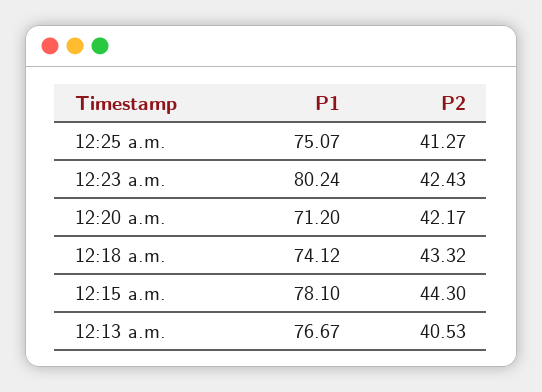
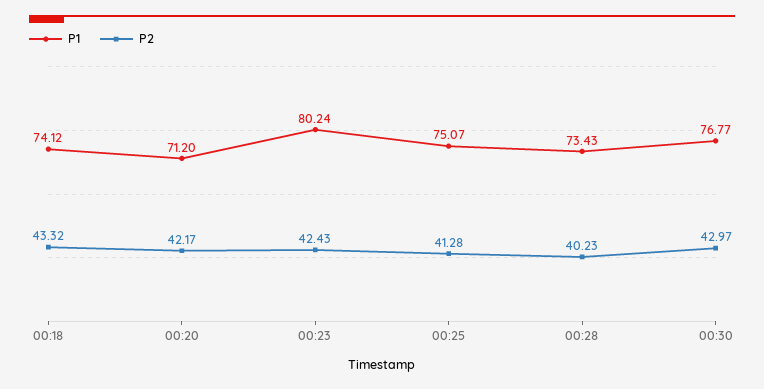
P2, 12:25 a.m.: 41.27 -> 41.28
P1, 12:15 a.m.: 78.1 -> none
P2, 12:15 a.m.: 44.3 -> none
P1, 12:13 a.m.: 76.67 -> none
P2, 12:13 a.m.: 40.53 -> none
P1, 00:28: none -> 73.43
P2, 00:28: none -> 40.23
P1, 00:30: none -> 76.77
P2, 00:30: none -> 42.97

